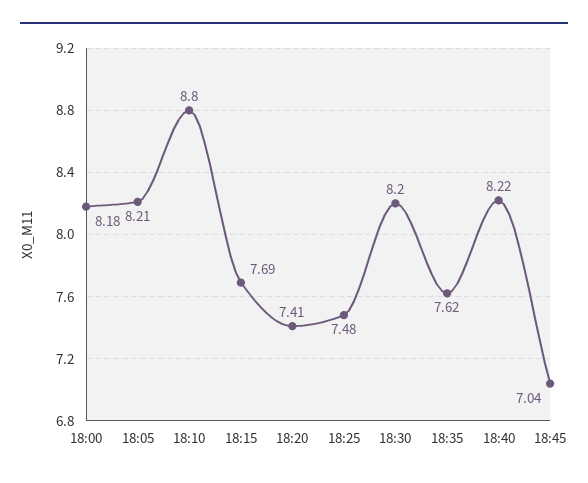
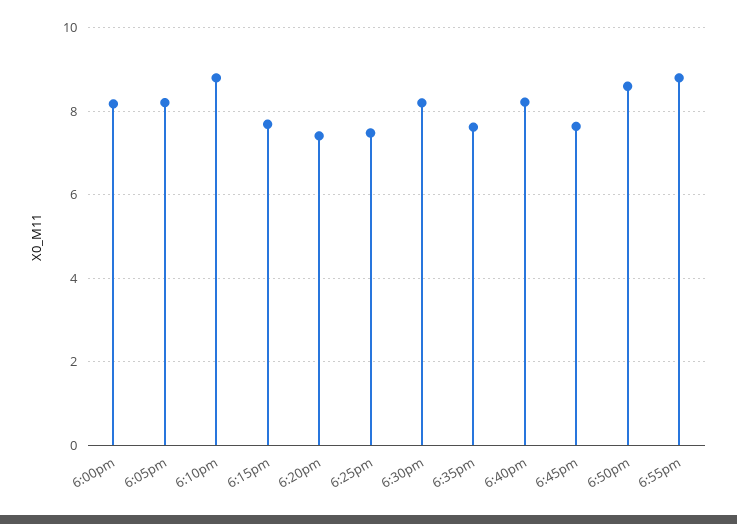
18:45: 7.04 -> 7.6
6:50pm: none -> 8.6
6:55pm: none -> 8.8

